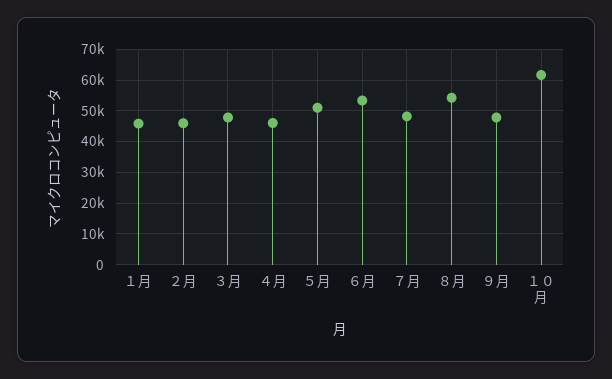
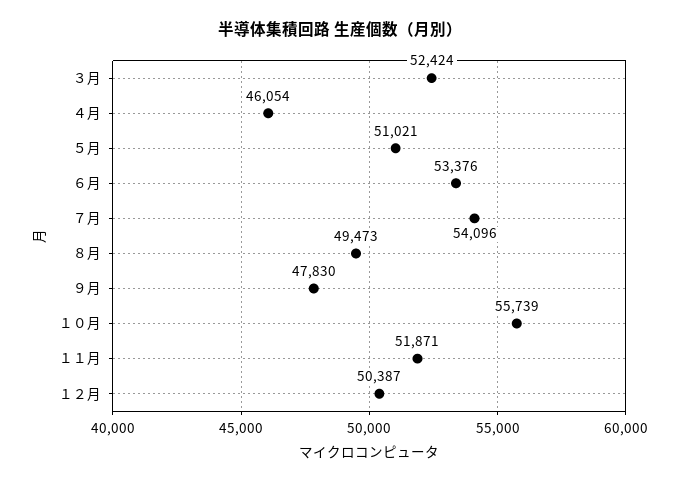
１月: 46000 -> none
２月: 46000 -> none
３月: 48000 -> 52424
７月: 48000 -> 54096
８月: 54000 -> 49473
１０月: 62000 -> 55739
１１月: none -> 51871
１２月: none -> 50387

